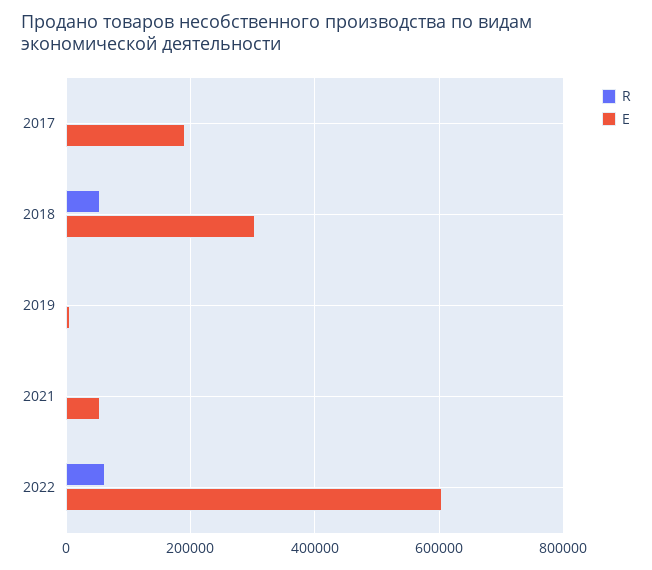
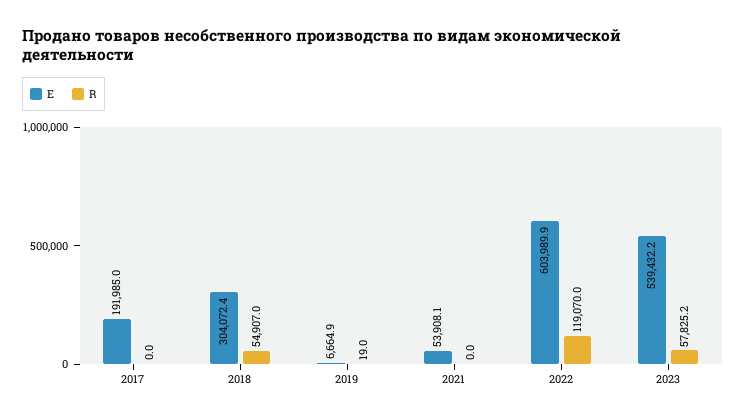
R, 2022: 60000 -> 119070
E, 2023: none -> 539432.2
R, 2023: none -> 57825.2

